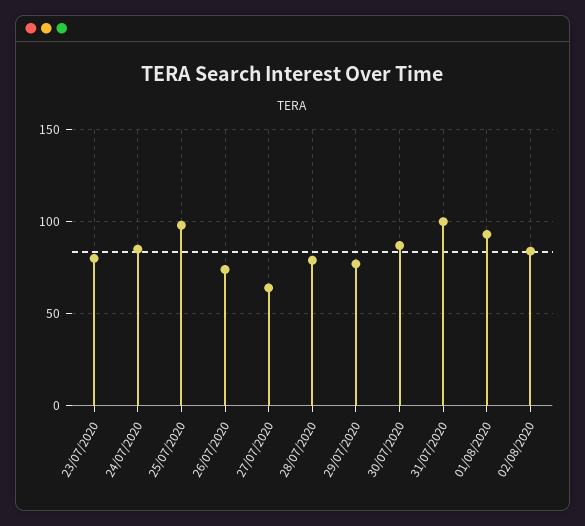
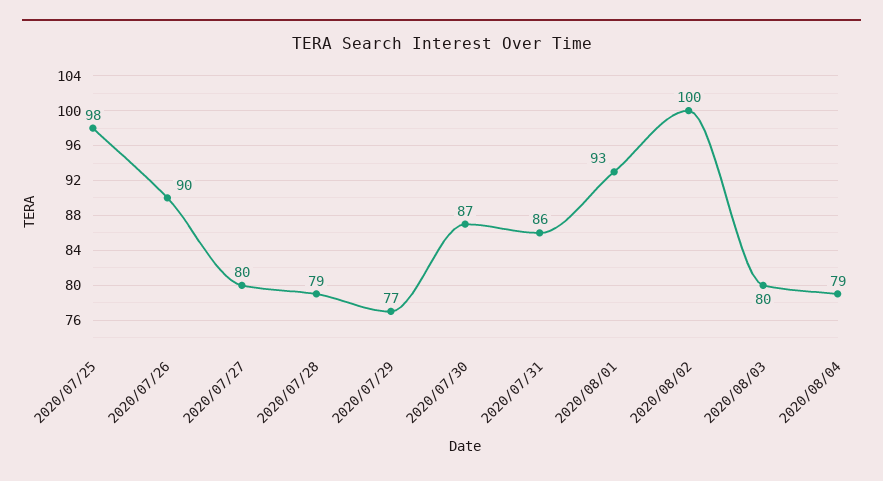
23/07/2020: 80 -> none
24/07/2020: 85 -> none
26/07/2020: 75 -> 90
27/07/2020: 65 -> 80
31/07/2020: 100 -> 86
02/08/2020: 85 -> 100
2020/08/03: none -> 80
2020/08/04: none -> 79

